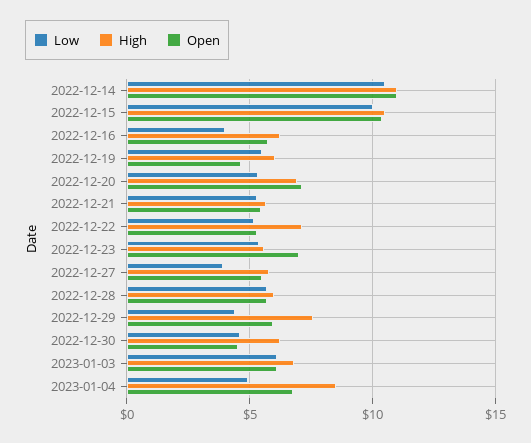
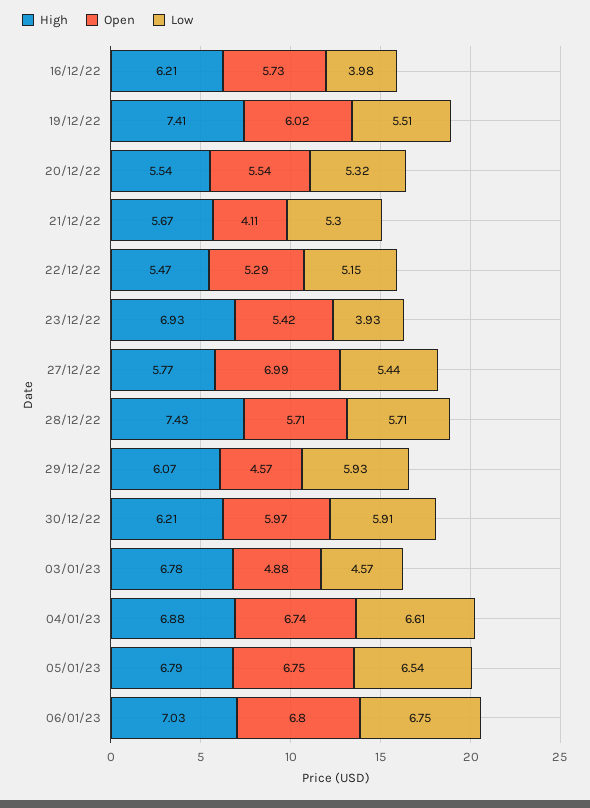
Low, 2022-12-14: 10.5 -> none
High, 2022-12-14: 11 -> none
Open, 2022-12-14: 11 -> none
Low, 2022-12-15: 10 -> none
High, 2022-12-15: 10.5 -> none
Open, 2022-12-15: 10.5 -> none
High, 2022-12-19: 6 -> 7.41
Open, 2022-12-19: 4.5 -> 6.02
High, 2022-12-20: 7 -> 5.54
Open, 2022-12-20: 7 -> 5.54
Open, 2022-12-21: 5.5 -> 4.11
High, 2022-12-22: 7 -> 5.47
Low, 2022-12-23: 5.5 -> 3.93
High, 2022-12-23: 5.5 -> 6.93
Open, 2022-12-23: 7 -> 5.42
Low, 2022-12-27: 4 -> 5.44
Open, 2022-12-27: 5.5 -> 6.99
High, 2022-12-28: 6 -> 7.43
Low, 2022-12-29: 4.5 -> 5.93
High, 2022-12-29: 7.5 -> 6.07
Open, 2022-12-29: 6 -> 4.57
Low, 2022-12-30: 4.5 -> 5.91
Open, 2022-12-30: 4.5 -> 5.97
Low, 2023-01-03: 6 -> 4.57
Open, 2023-01-03: 6 -> 4.88
Low, 2023-01-04: 5 -> 6.61
High, 2023-01-04: 8.5 -> 6.88
High, 05/01/23: none -> 6.79
Open, 05/01/23: none -> 6.75
Low, 05/01/23: none -> 6.54
High, 06/01/23: none -> 7.03
Open, 06/01/23: none -> 6.8
Low, 06/01/23: none -> 6.75

